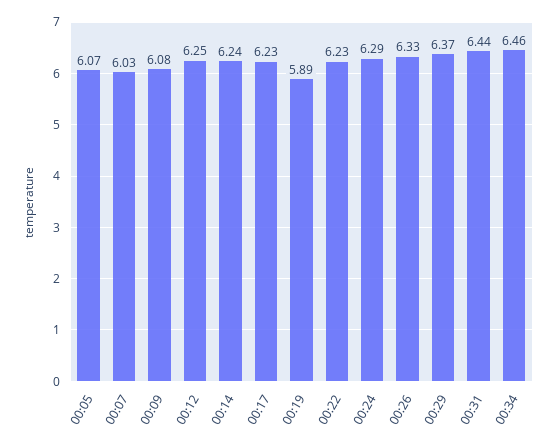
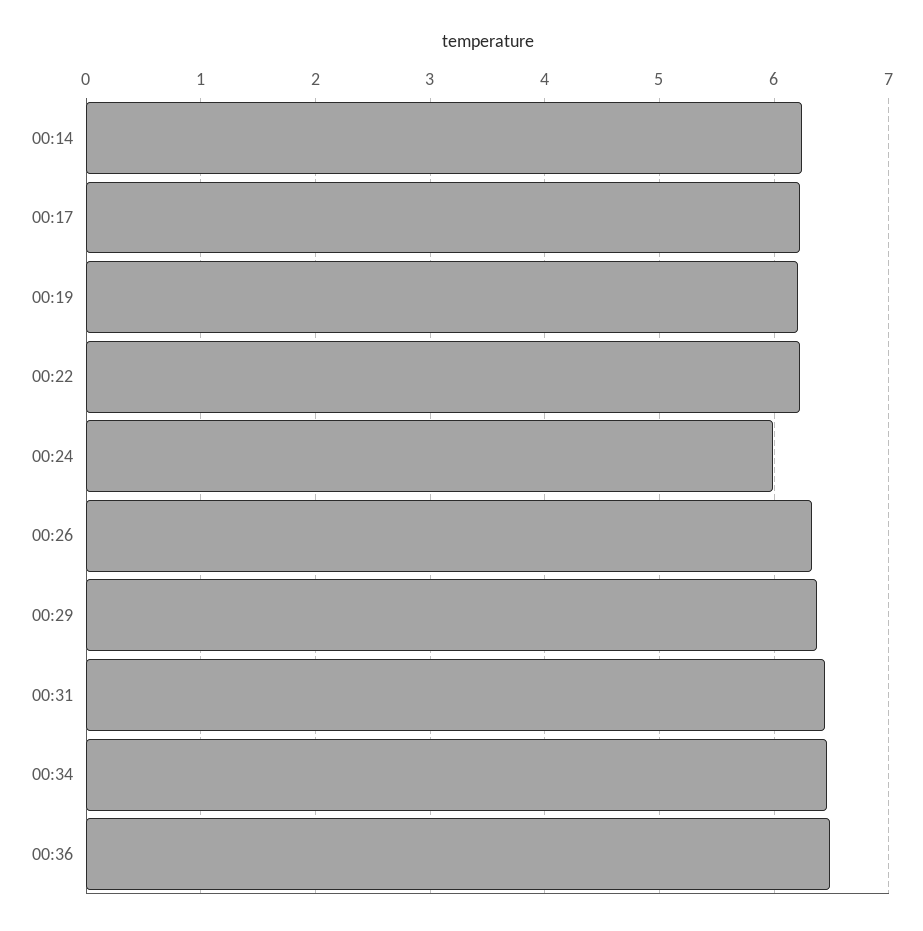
00:05: 6.07 -> none
00:07: 6.03 -> none
00:09: 6.08 -> none
00:12: 6.25 -> none
00:19: 5.89 -> 6.2
00:24: 6.29 -> 6
00:36: none -> 6.5

